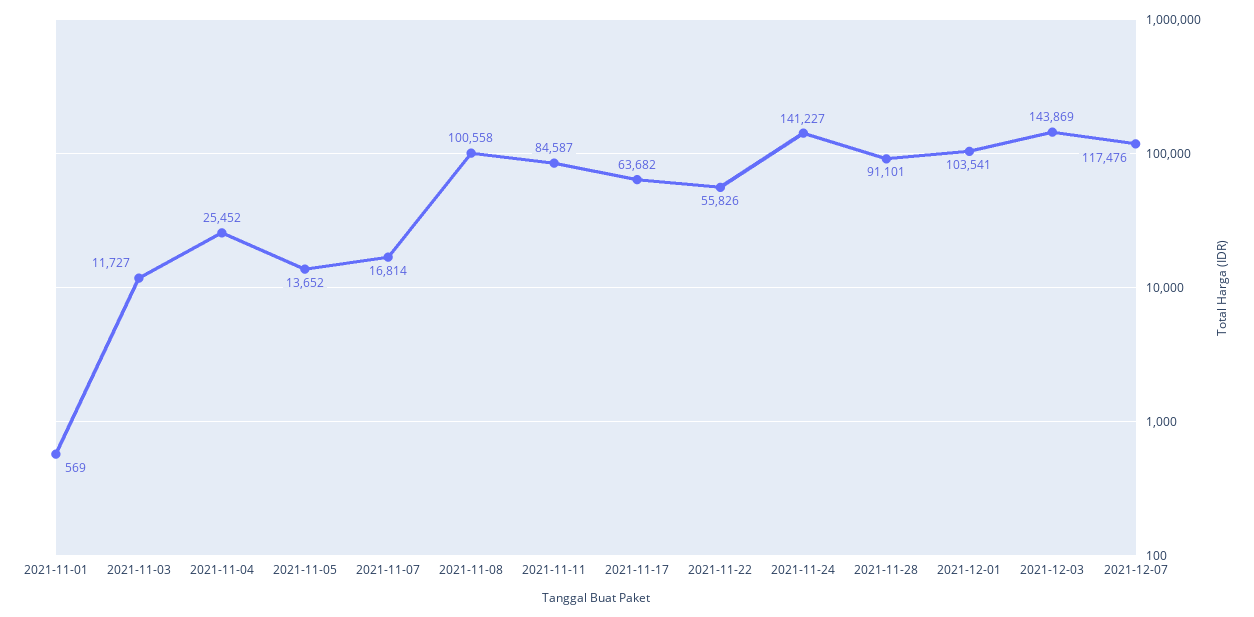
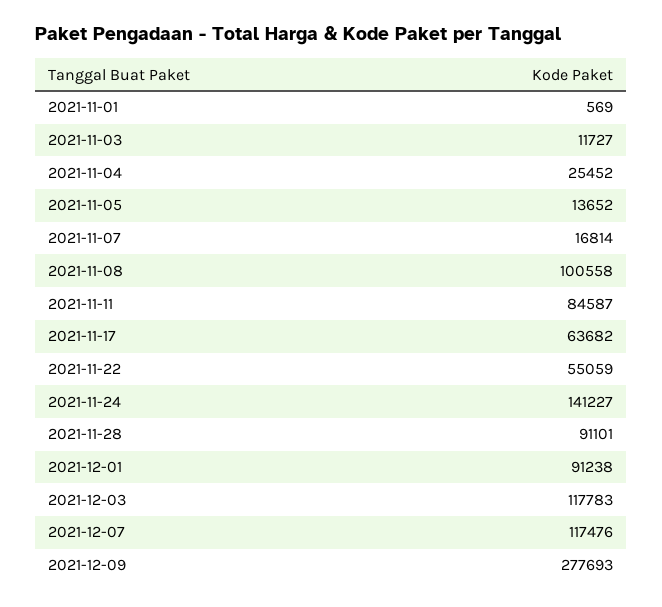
2021-11-22: 55826 -> 55059
2021-12-01: 103541 -> 91238
2021-12-03: 143869 -> 117783
2021-12-09: none -> 277693

